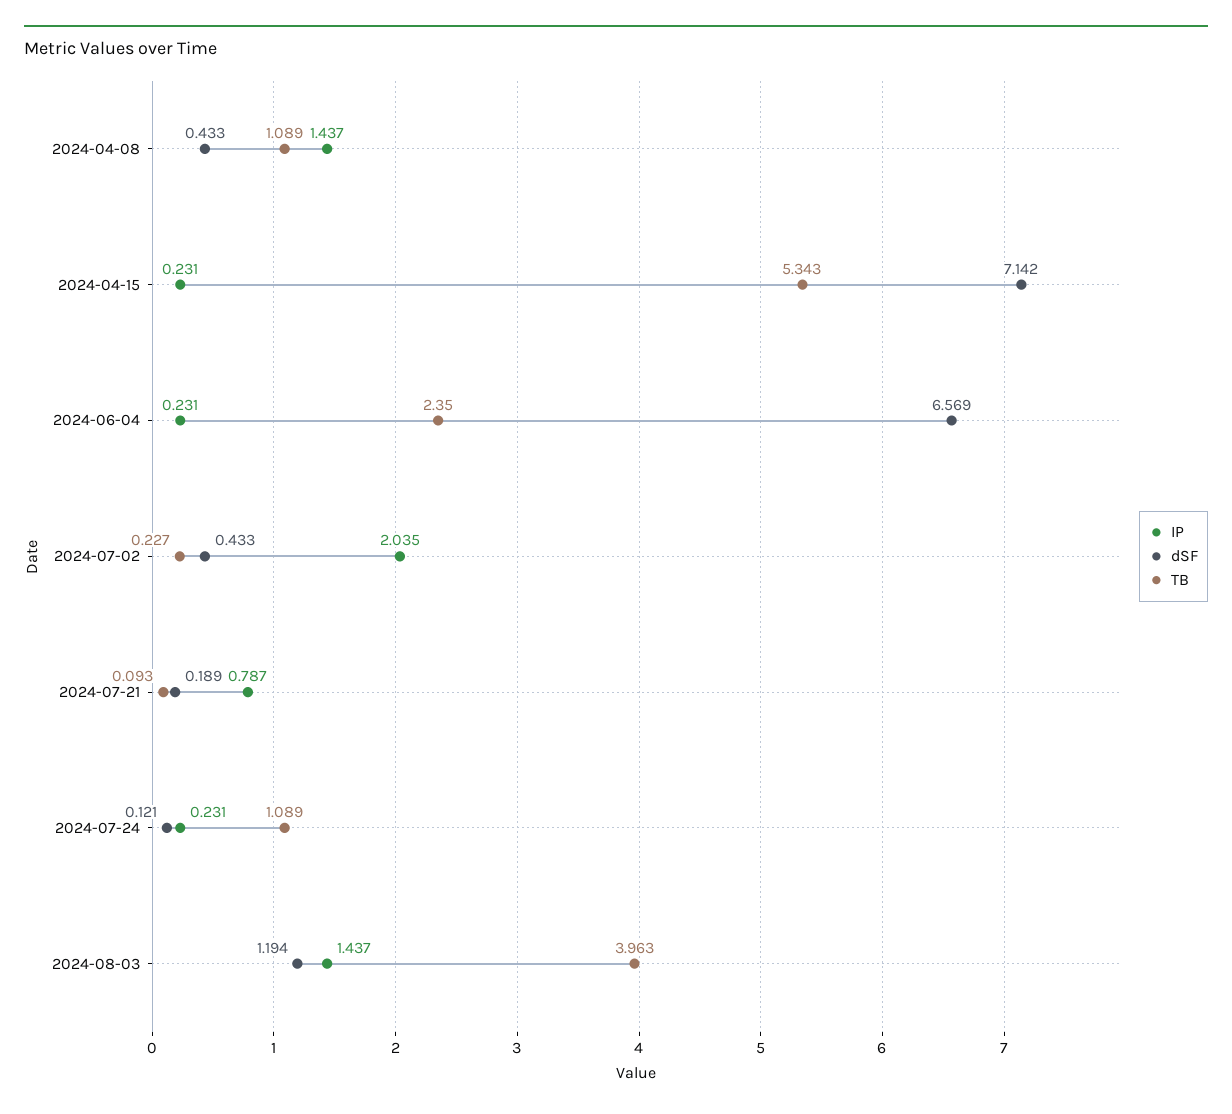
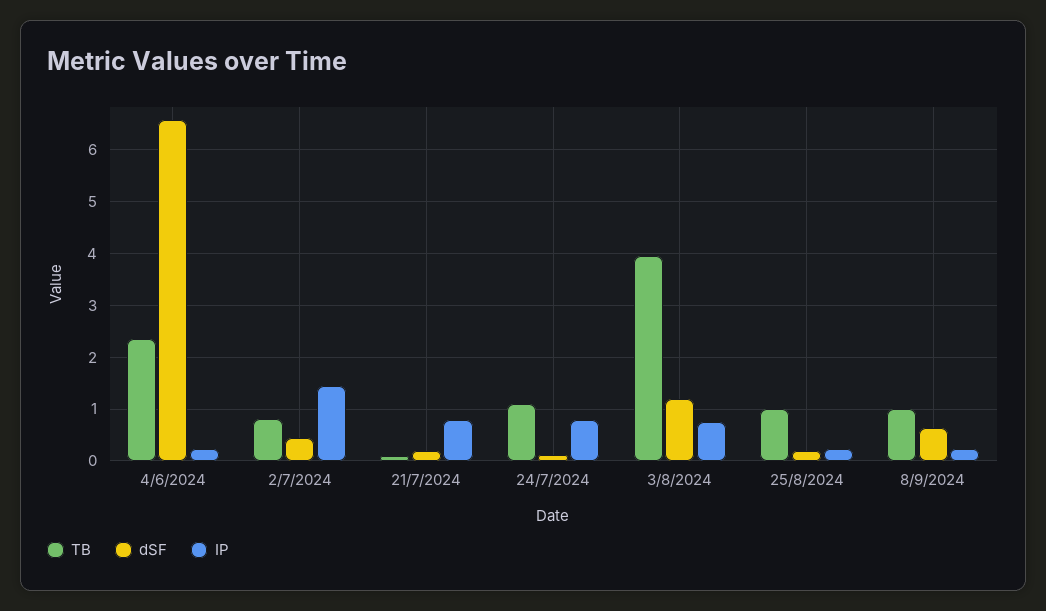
IP, 2024-04-08: 1.437 -> none
dSF, 2024-04-08: 0.433 -> none
TB, 2024-04-08: 1.089 -> none
IP, 2024-04-15: 0.231 -> none
dSF, 2024-04-15: 7.142 -> none
TB, 2024-04-15: 5.343 -> none
IP, 2024-07-02: 2.035 -> 1.4
TB, 2024-07-02: 0.227 -> 0.8
IP, 2024-07-24: 0.231 -> 0.8
IP, 2024-08-03: 1.437 -> 0.8
TB, 25/8/2024: none -> 1
dSF, 25/8/2024: none -> 0.2
IP, 25/8/2024: none -> 0.2
TB, 8/9/2024: none -> 1
dSF, 8/9/2024: none -> 0.6
IP, 8/9/2024: none -> 0.2

